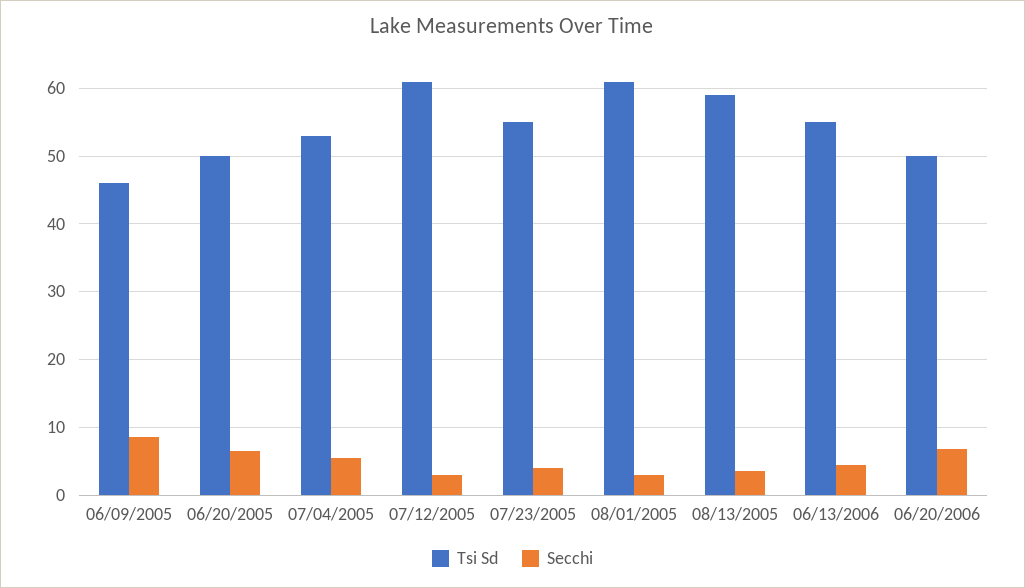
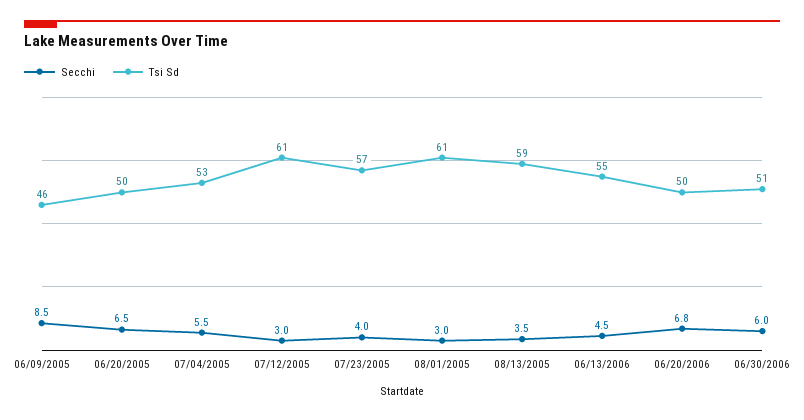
Tsi Sd, 07/23/2005: 55 -> 57
Secchi, 06/30/2006: none -> 6
Tsi Sd, 06/30/2006: none -> 51

